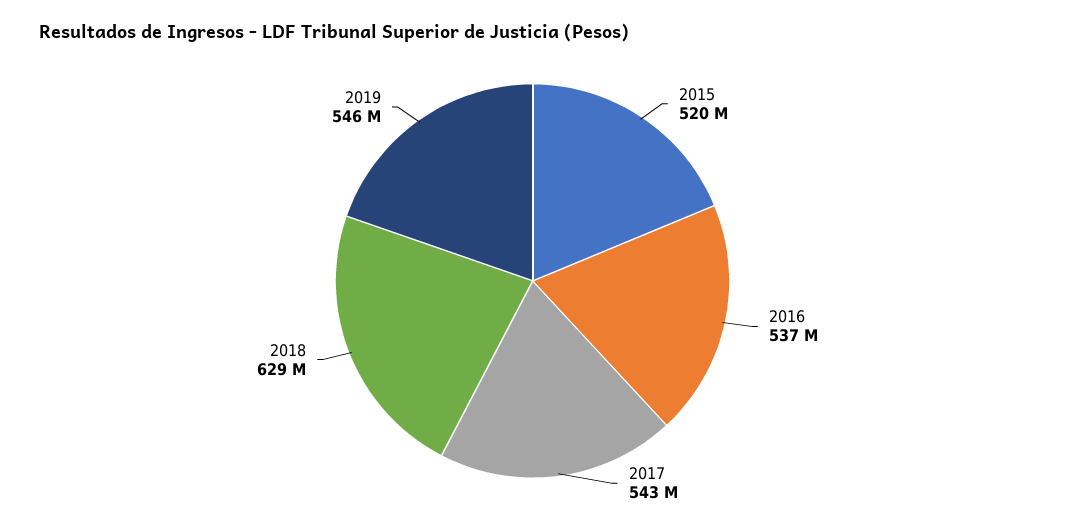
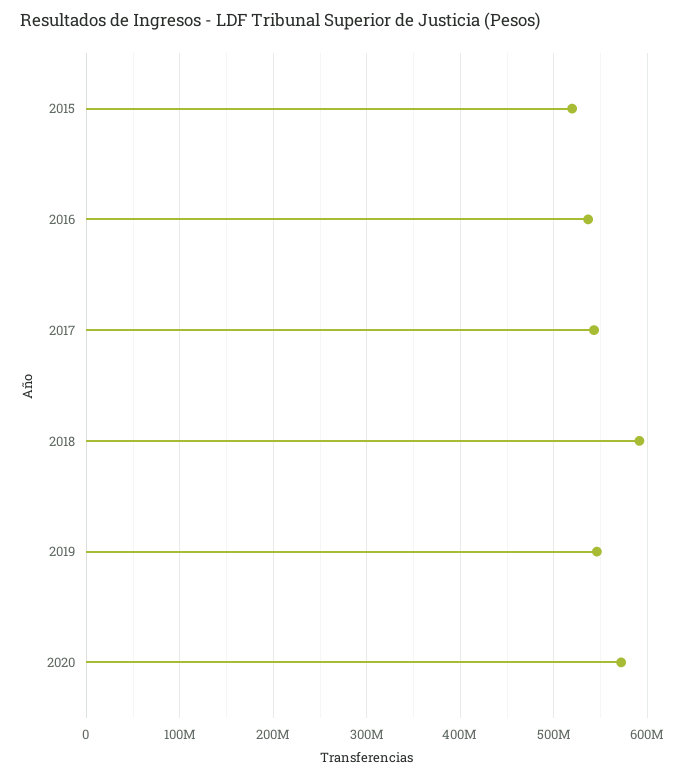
2018: 629000000 -> 590000000
2020: none -> 570000000

